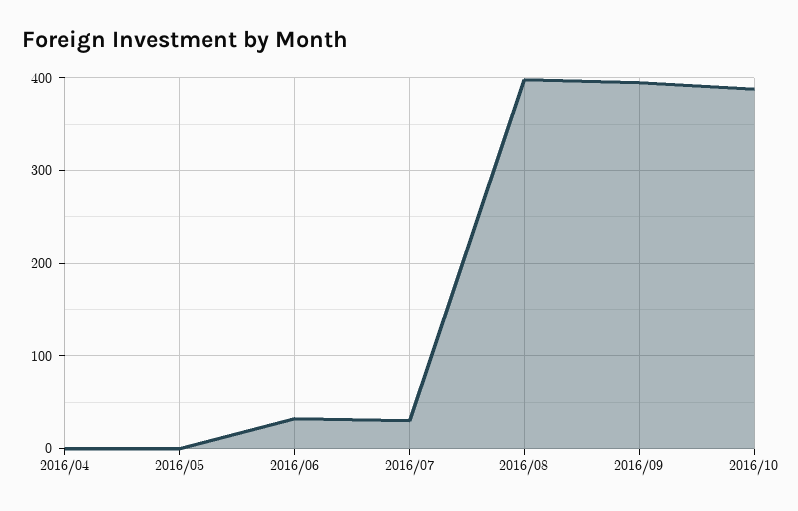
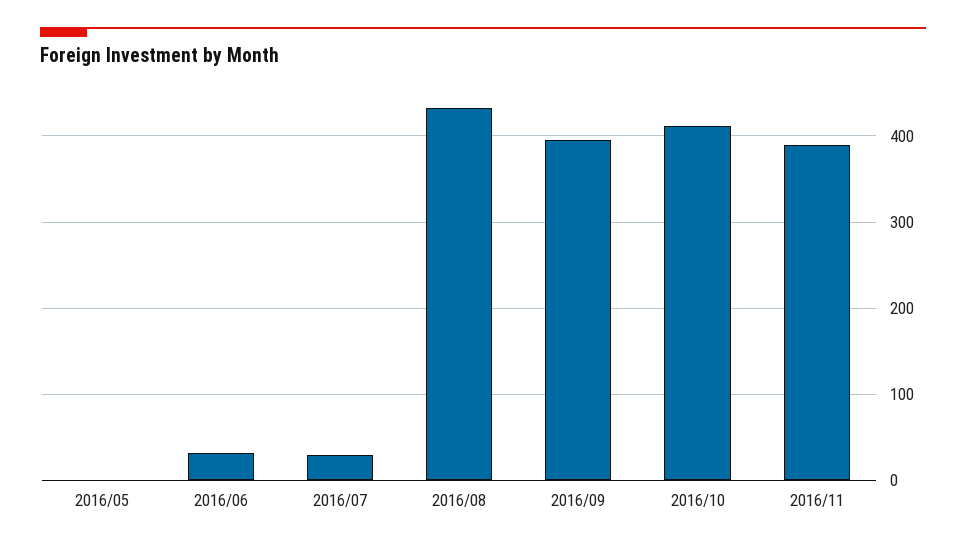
2016/04: 0 -> none
2016/08: 400 -> 430
2016/10: 390 -> 410
2016/11: none -> 390

